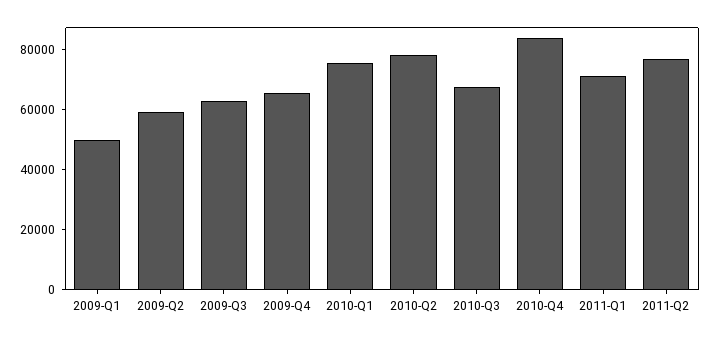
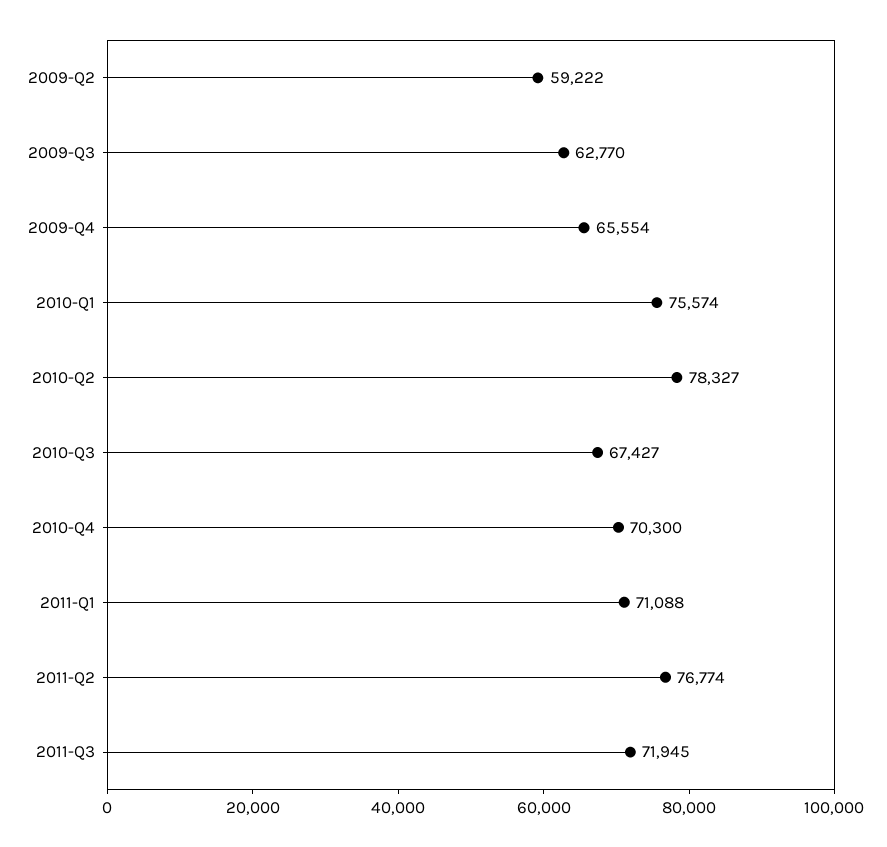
2009-Q1: 50000 -> none
2010-Q4: 85000 -> 70300
2011-Q3: none -> 71945

